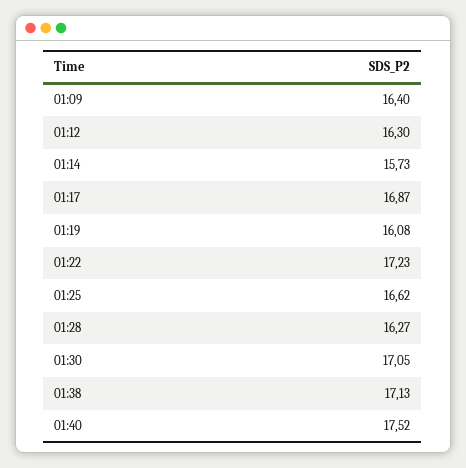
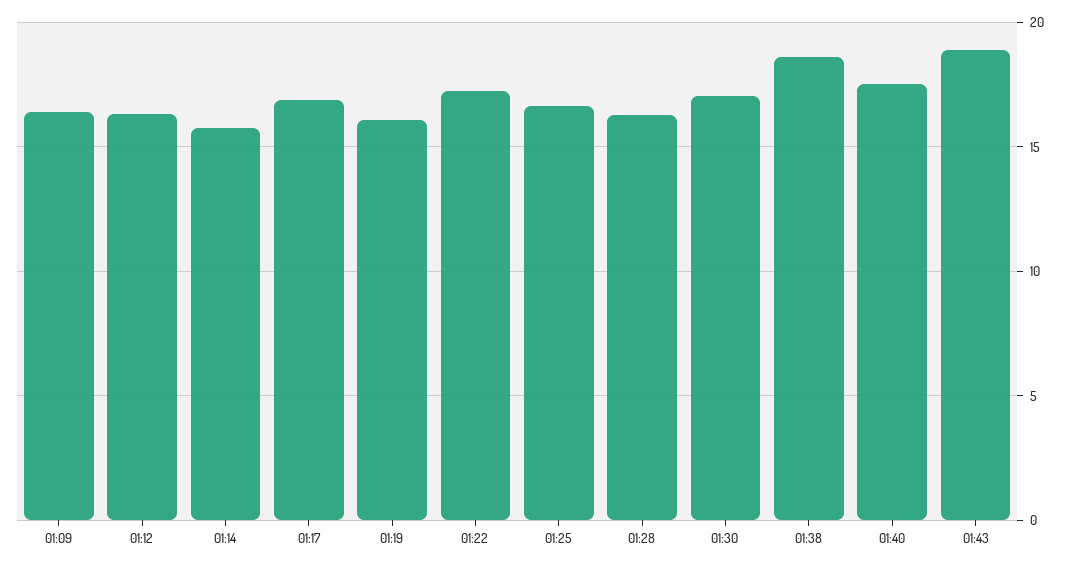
01:38: 17.13 -> 18.5
01:43: none -> 19

